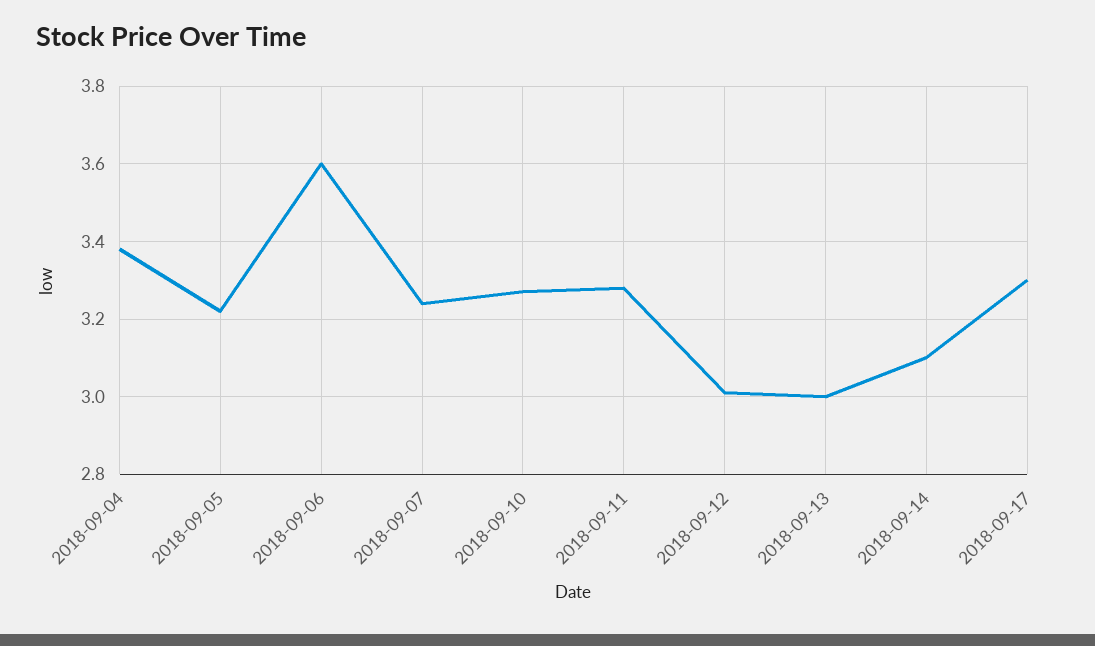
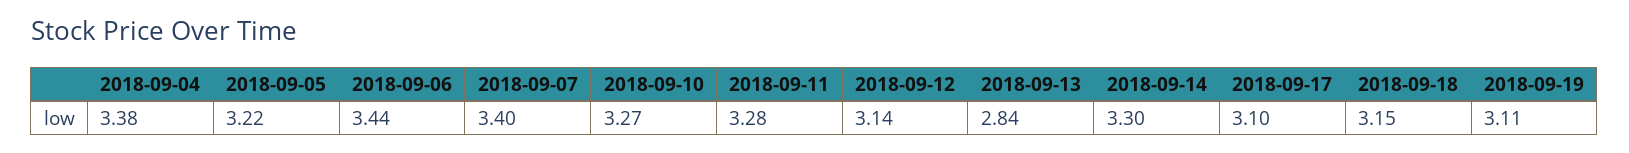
2018-09-06: 3.6 -> 3.44
2018-09-07: 3.25 -> 3.4
2018-09-12: 3 -> 3.14
2018-09-13: 3 -> 2.84
2018-09-14: 3.1 -> 3.3
2018-09-17: 3.3 -> 3.1
2018-09-18: none -> 3.15
2018-09-19: none -> 3.11

